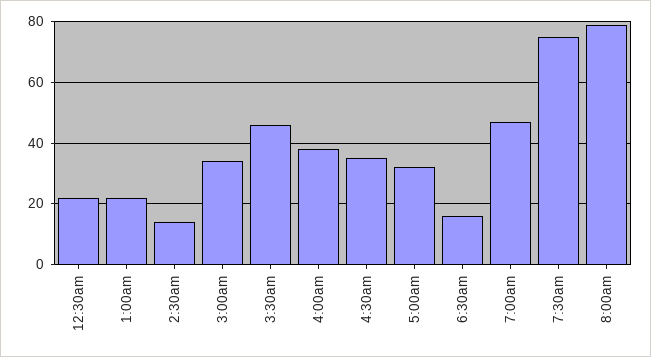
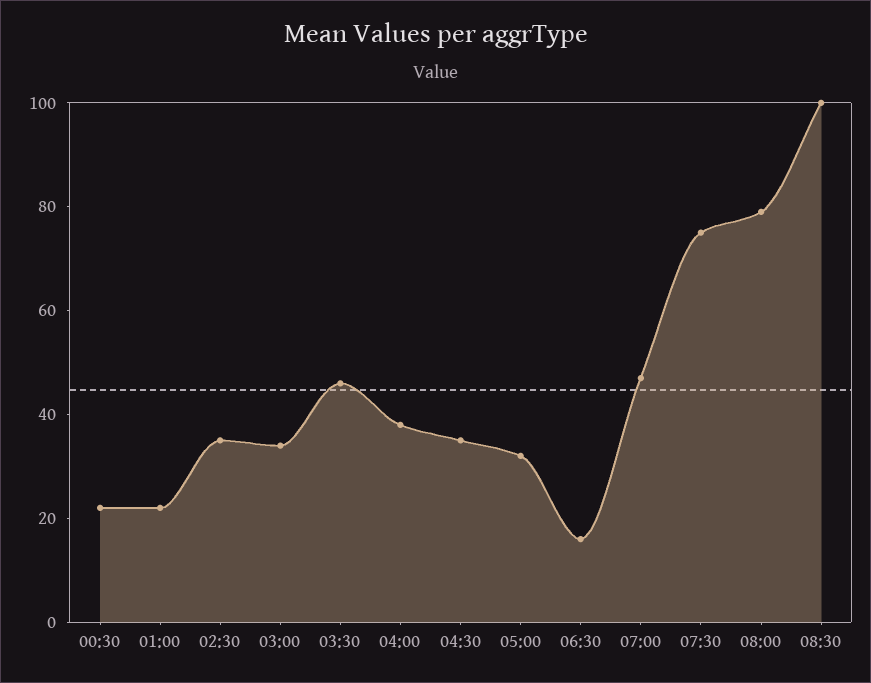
2:30am: 15 -> 35
08:30: none -> 100

